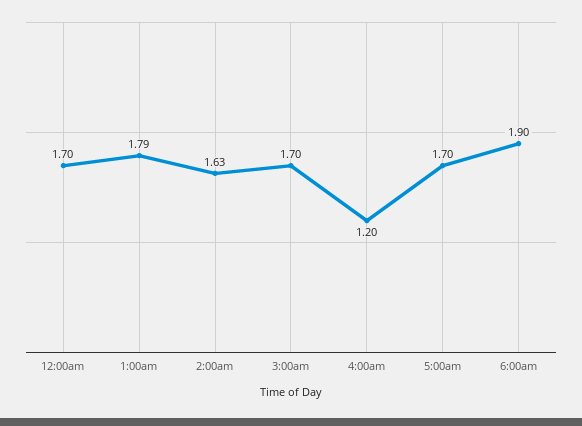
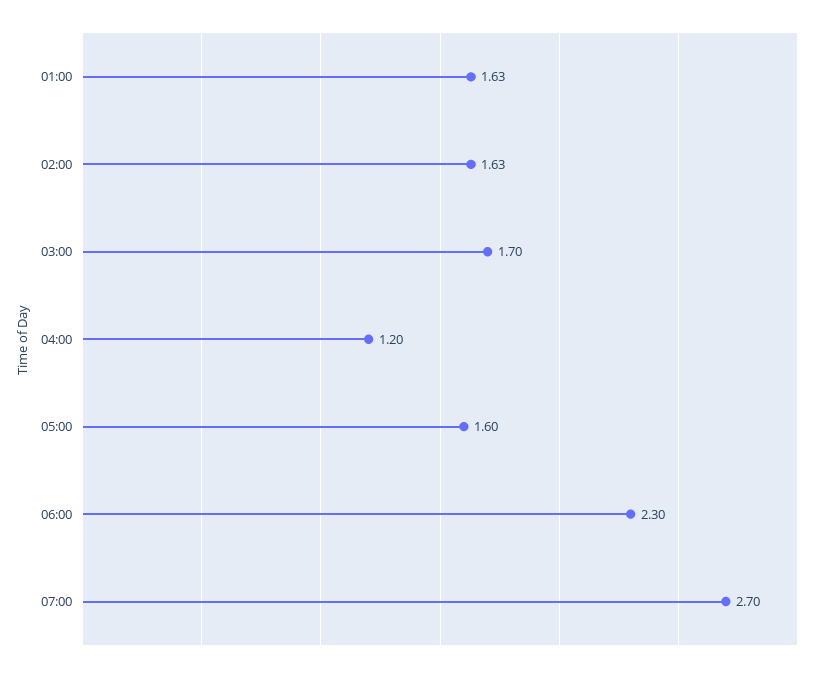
12:00am: 1.7 -> none
1:00am: 1.79 -> 1.63
5:00am: 1.7 -> 1.6
6:00am: 1.9 -> 2.3
07:00: none -> 2.7

